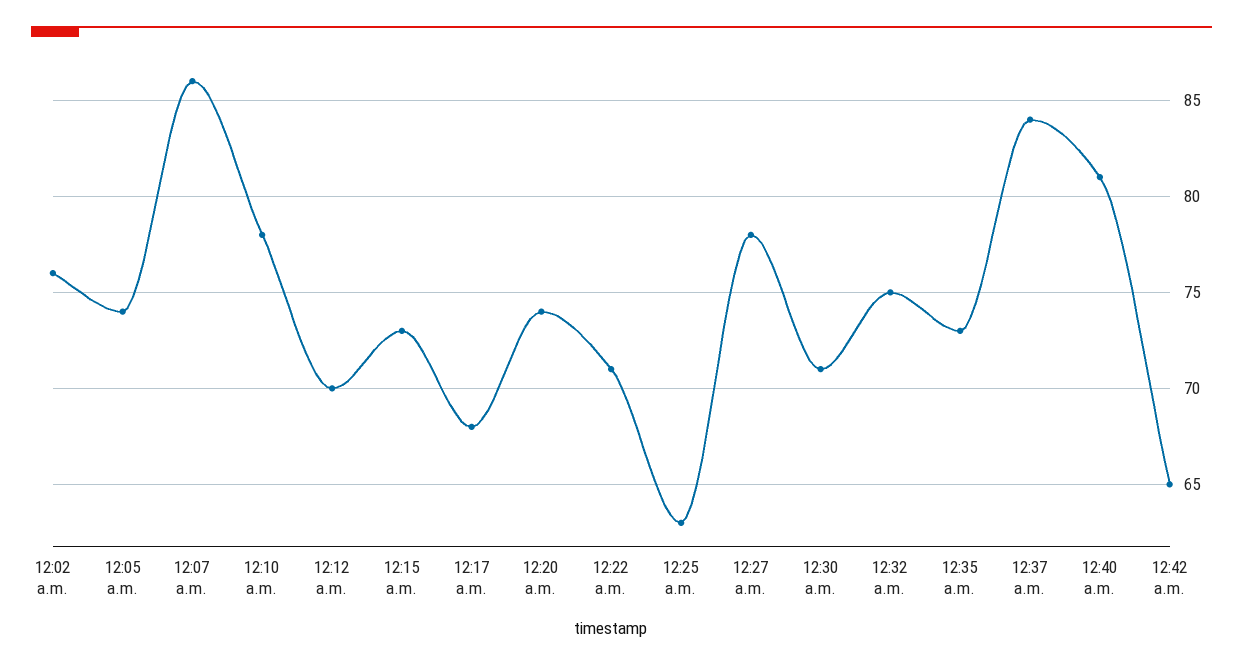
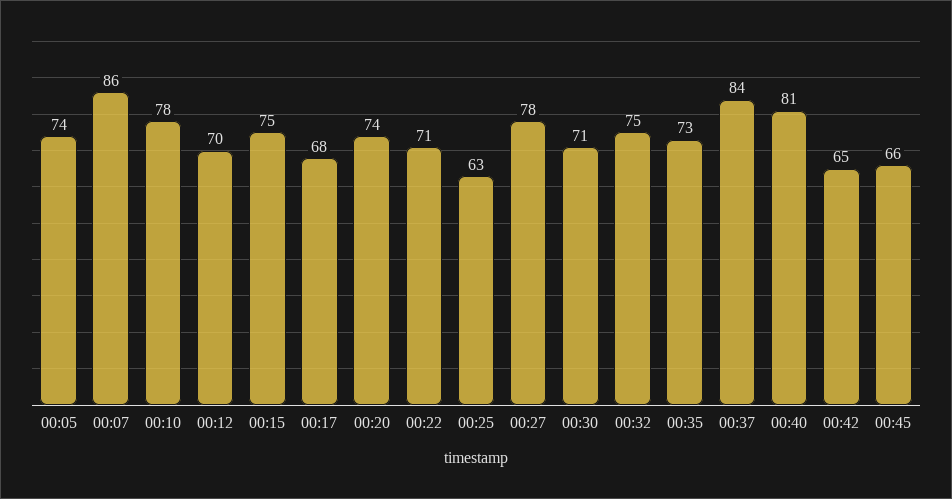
12:02 a.m.: 76 -> none
12:15 a.m.: 73 -> 75
00:45: none -> 66

